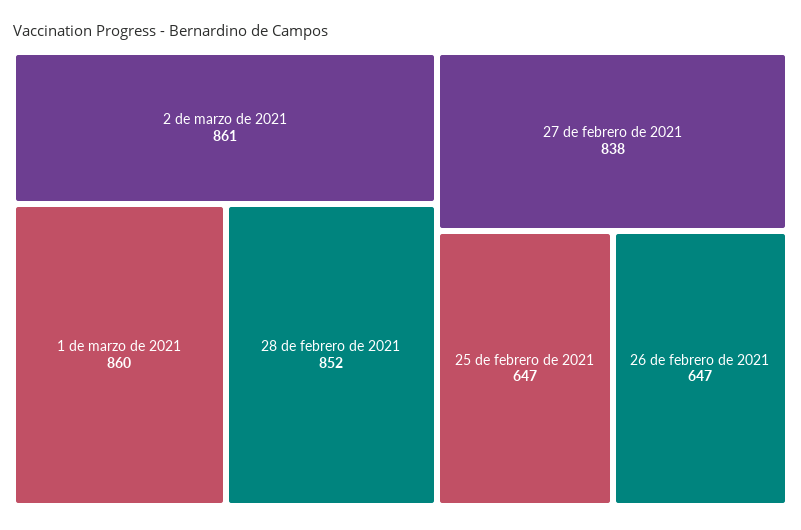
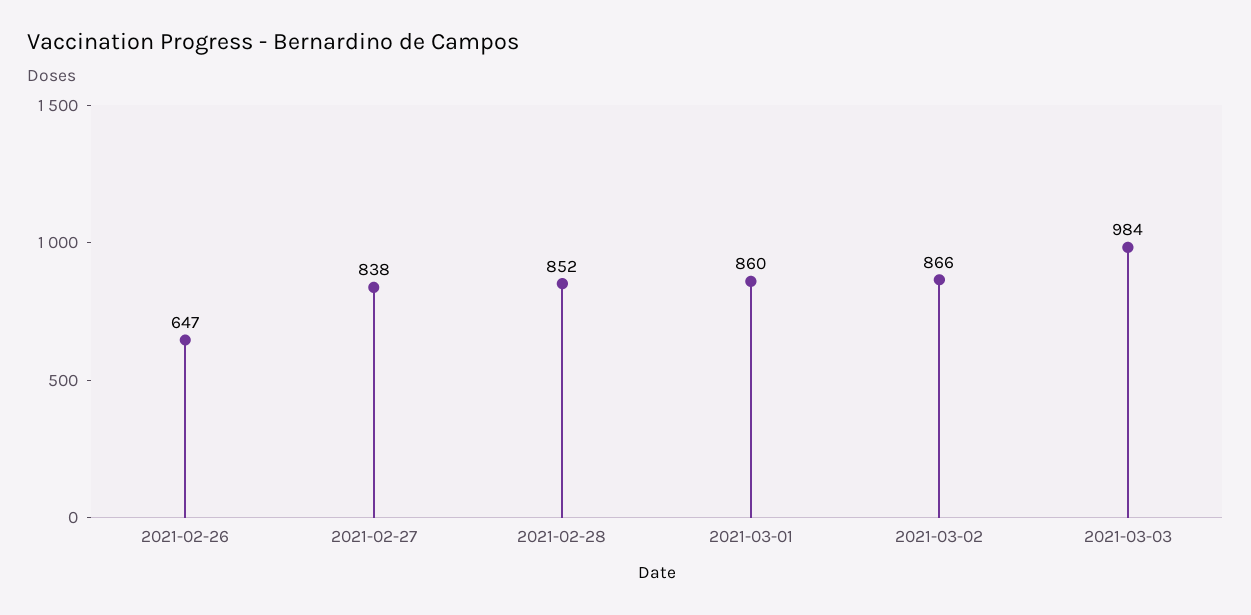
2 de marzo de 2021: 861 -> 866
25 de febrero de 2021: 647 -> none
2021-03-03: none -> 984

